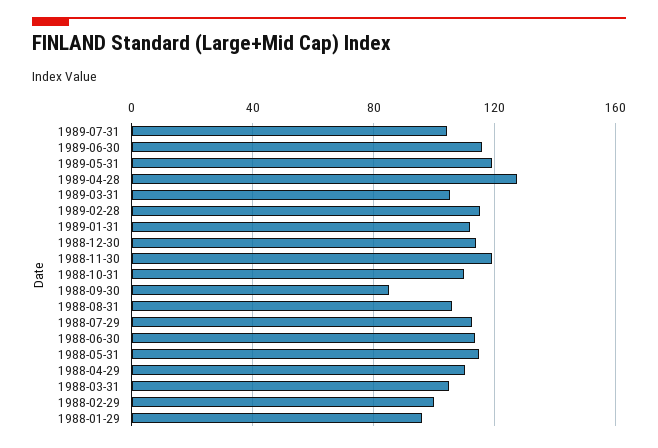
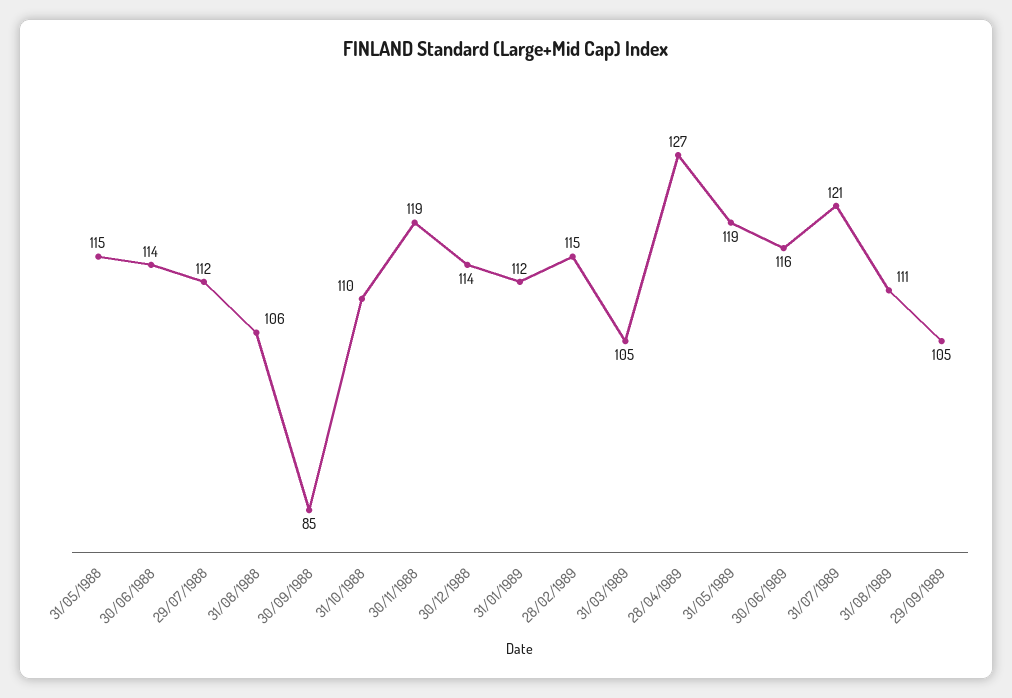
1989-07-31: 105 -> 121
1988-04-29: 110 -> none
1988-03-31: 105 -> none
1988-02-29: 100 -> none
1988-01-29: 95 -> none
31/08/1989: none -> 111
29/09/1989: none -> 105

